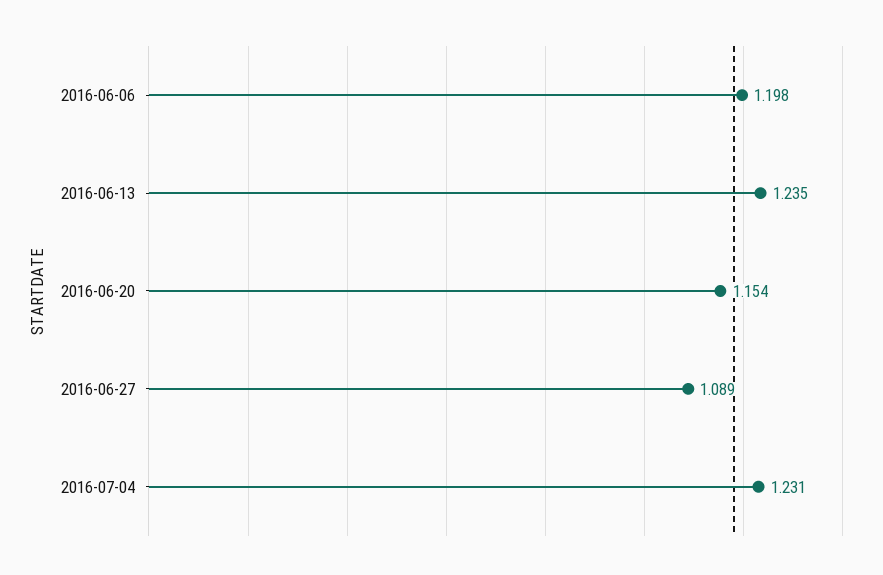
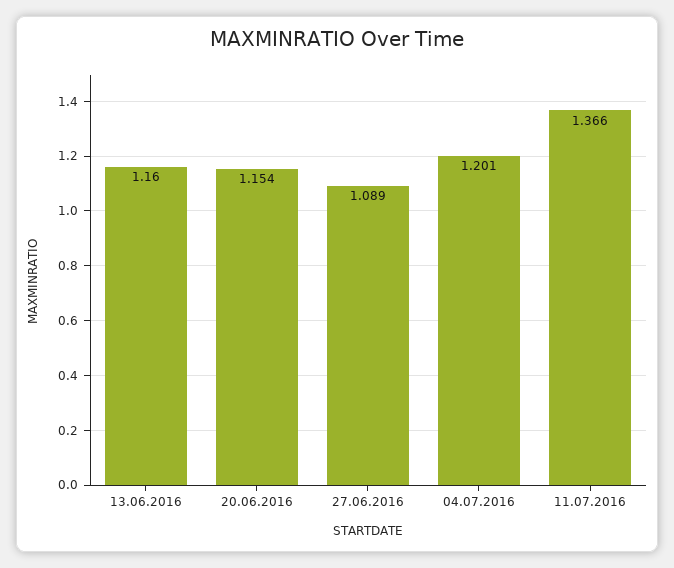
2016-06-06: 1.198 -> none
2016-06-13: 1.235 -> 1.16
2016-07-04: 1.231 -> 1.201
11.07.2016: none -> 1.366

